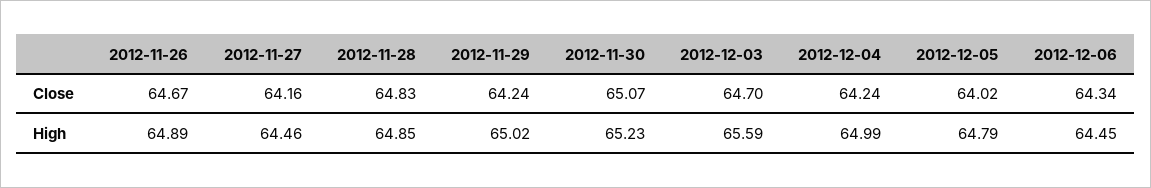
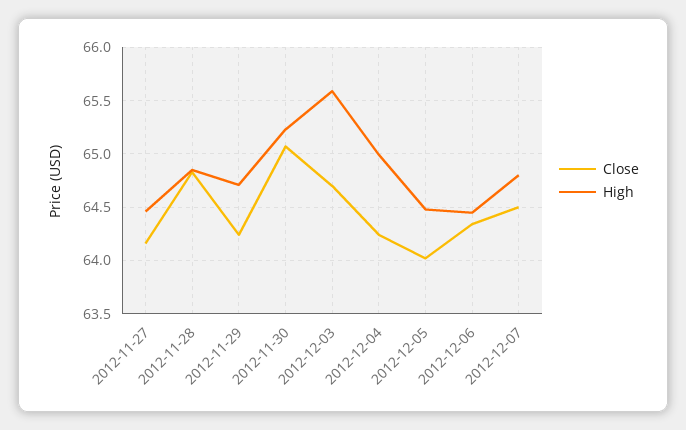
Close, 2012-11-26: 64.67 -> none
High, 2012-11-26: 64.89 -> none
High, 2012-11-29: 65.02 -> 64.7
High, 2012-12-05: 64.79 -> 64.5
Close, 2012-12-07: none -> 64.5
High, 2012-12-07: none -> 64.8

